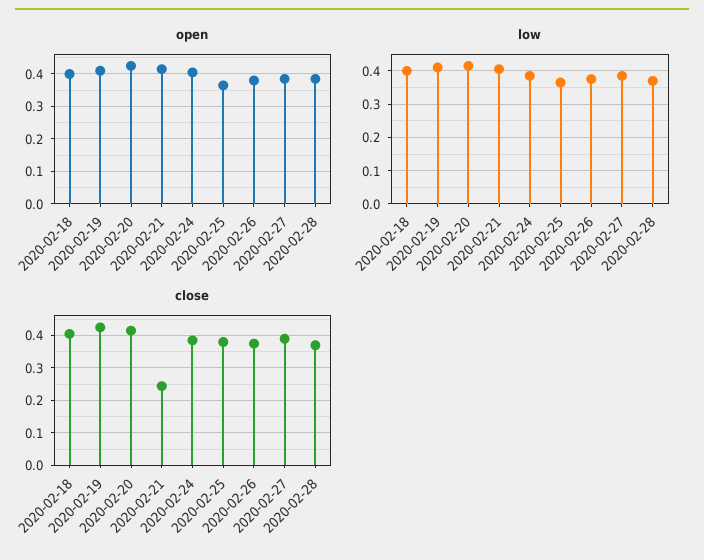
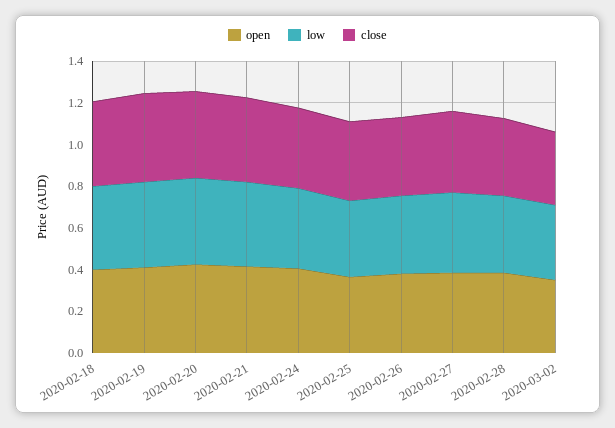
close, 2020-02-21: 0.24 -> 0.4
open, 2020-03-02: none -> 0.35
low, 2020-03-02: none -> 0.35
close, 2020-03-02: none -> 0.35

